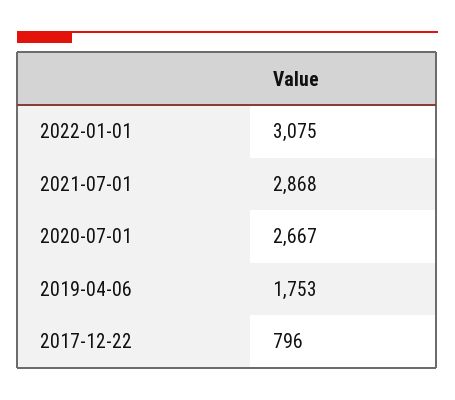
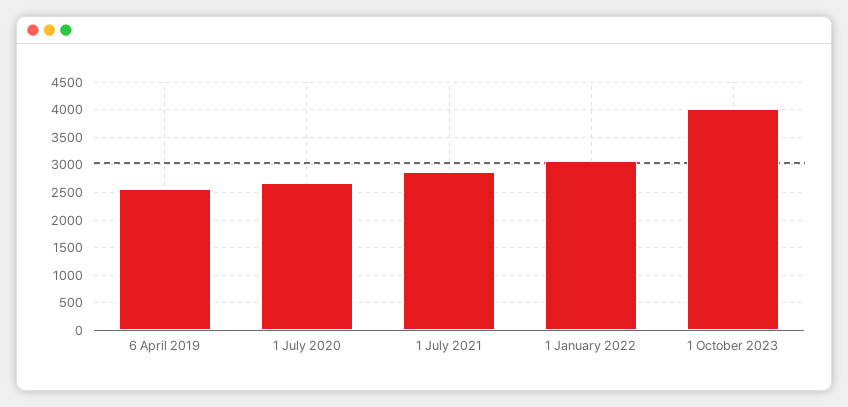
2019-04-06: 1753 -> 2500
2017-12-22: 796 -> none
1 October 2023: none -> 4000

